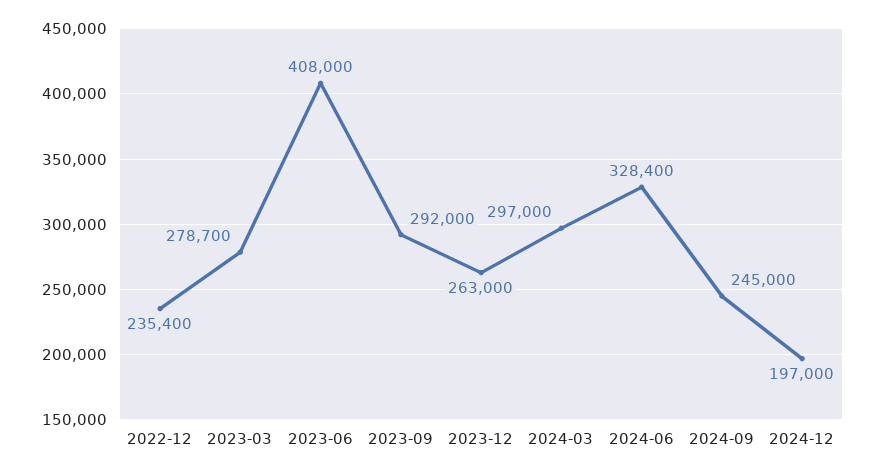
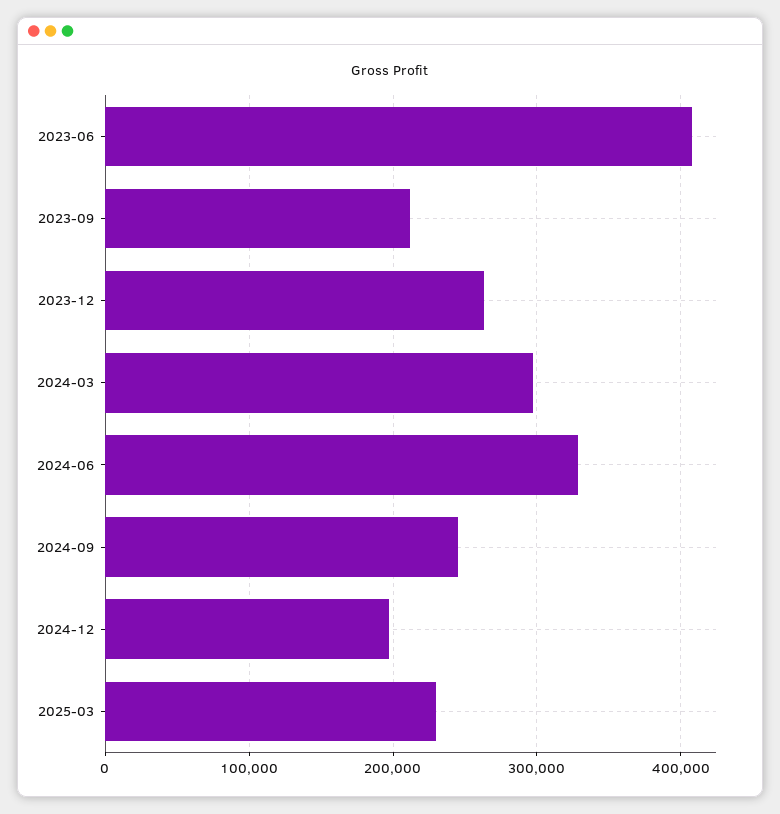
2022-12: 235400 -> none
2023-03: 278700 -> none
2023-09: 292000 -> 210000
2025-03: none -> 230000

